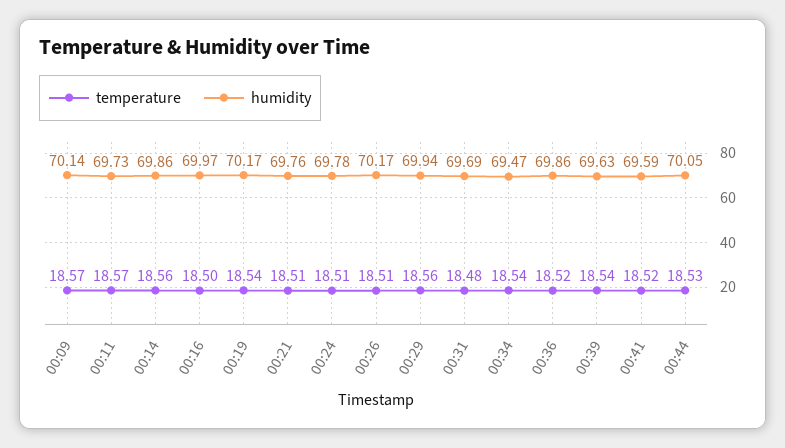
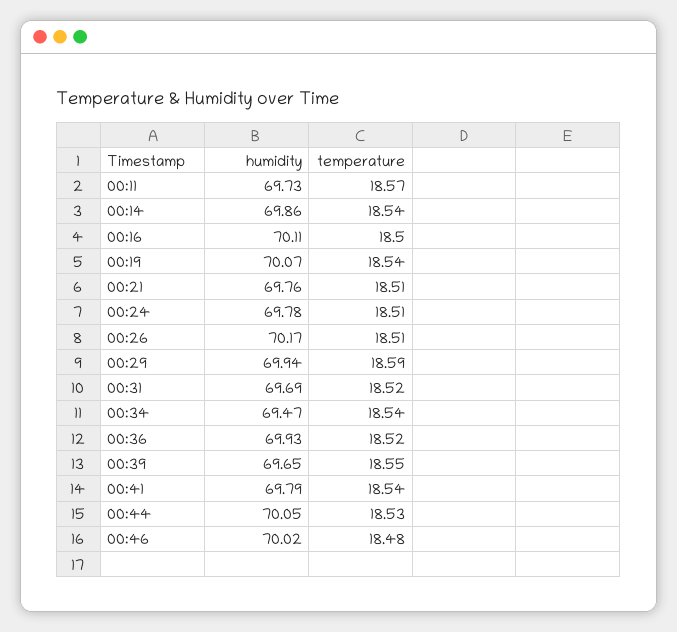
temperature, 00:09: 18.57 -> none
humidity, 00:09: 70.14 -> none
temperature, 00:14: 18.56 -> 18.54
humidity, 00:16: 69.97 -> 70.11
humidity, 00:19: 70.17 -> 70.07
temperature, 00:29: 18.56 -> 18.59
temperature, 00:31: 18.48 -> 18.52
humidity, 00:36: 69.86 -> 69.93
temperature, 00:39: 18.54 -> 18.55
humidity, 00:39: 69.63 -> 69.65
temperature, 00:41: 18.52 -> 18.54
humidity, 00:41: 69.59 -> 69.79
humidity, 00:46: none -> 70.02
temperature, 00:46: none -> 18.48

